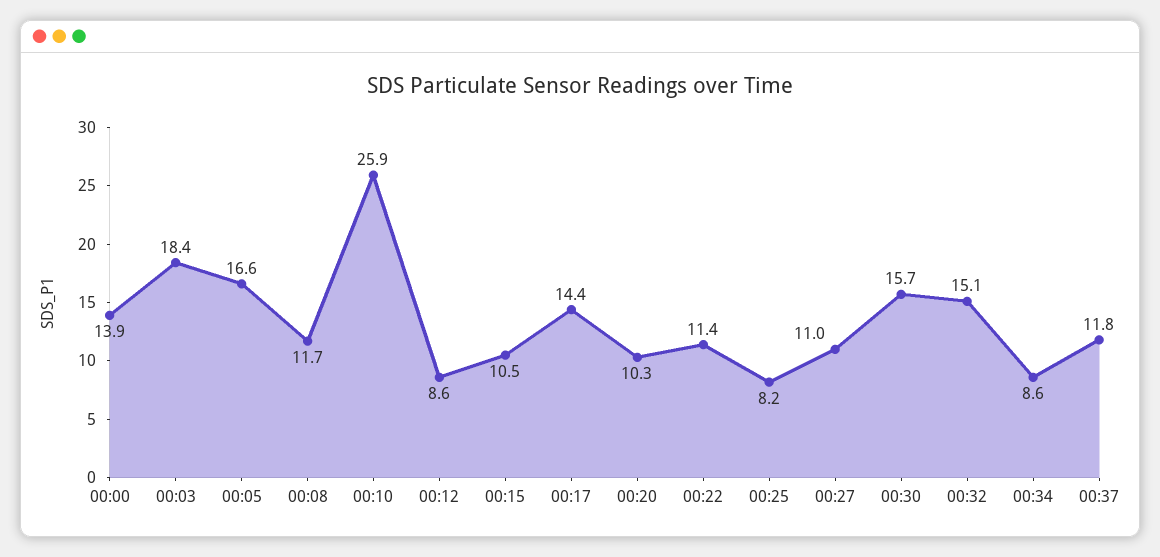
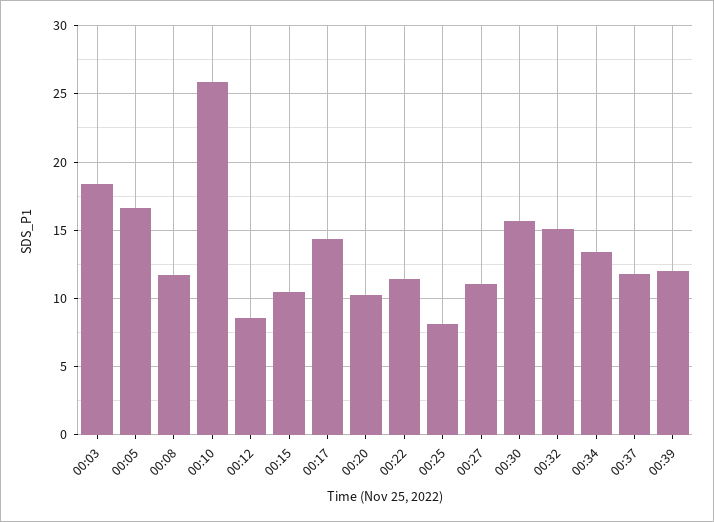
00:00: 13.9 -> none
00:34: 8.6 -> 13.5
00:39: none -> 12

